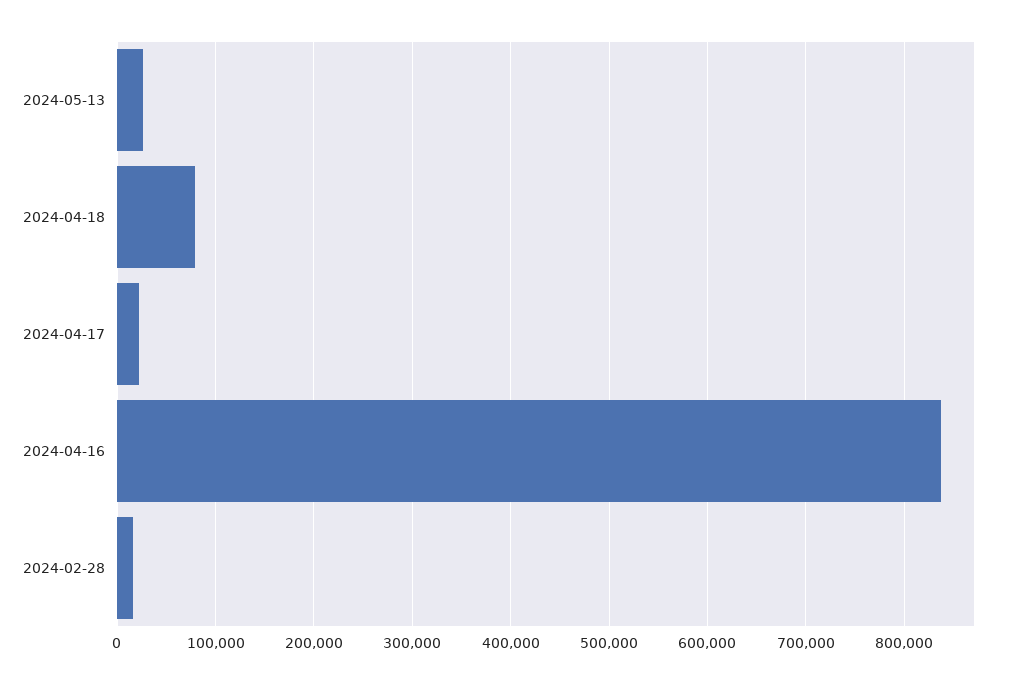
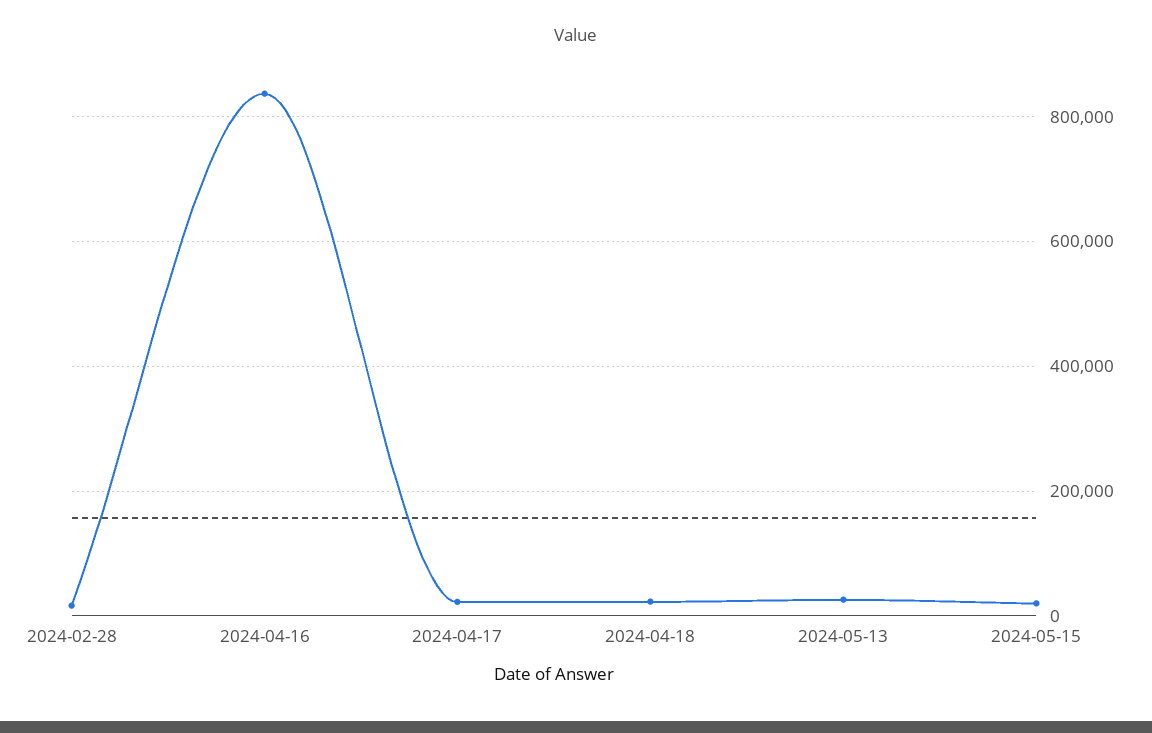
2024-04-18: 80000 -> 20000
2024-05-15: none -> 20000

